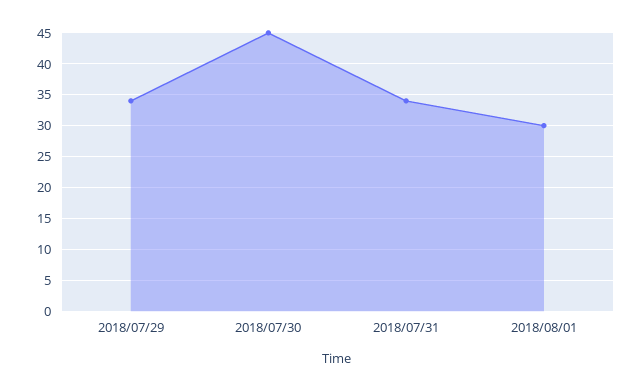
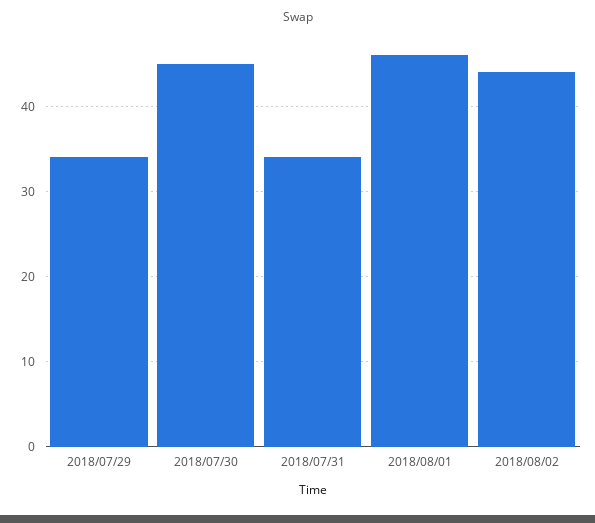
2018/08/01: 30 -> 46
2018/08/02: none -> 44

